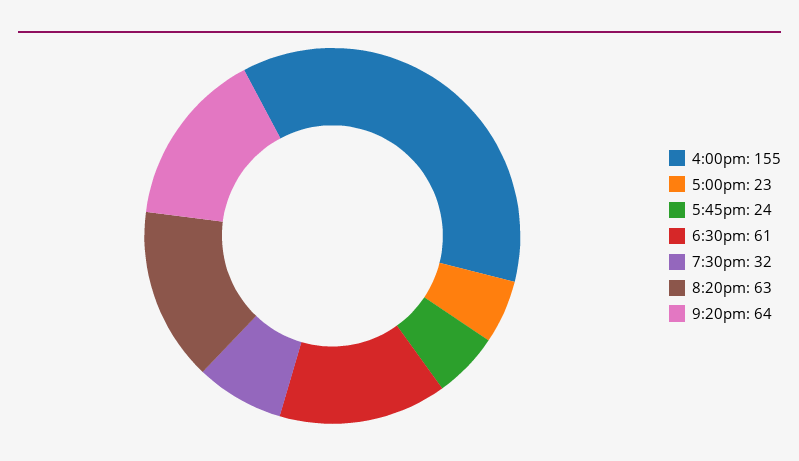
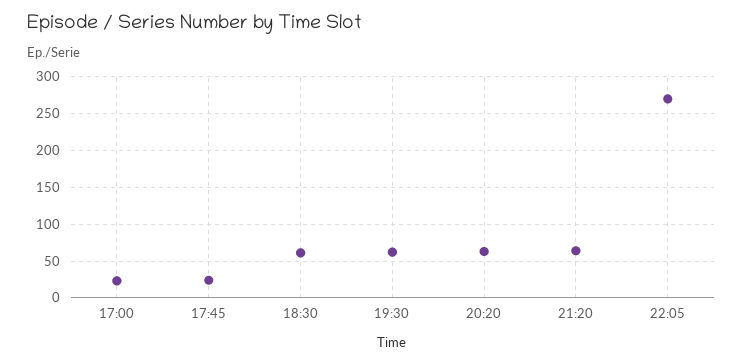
4:00pm: 155 -> none
7:30pm: 32 -> 60
22:05: none -> 270

